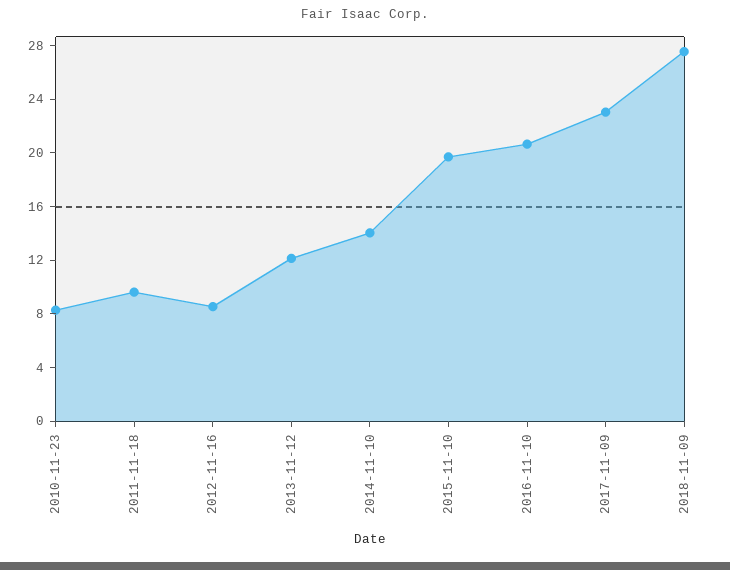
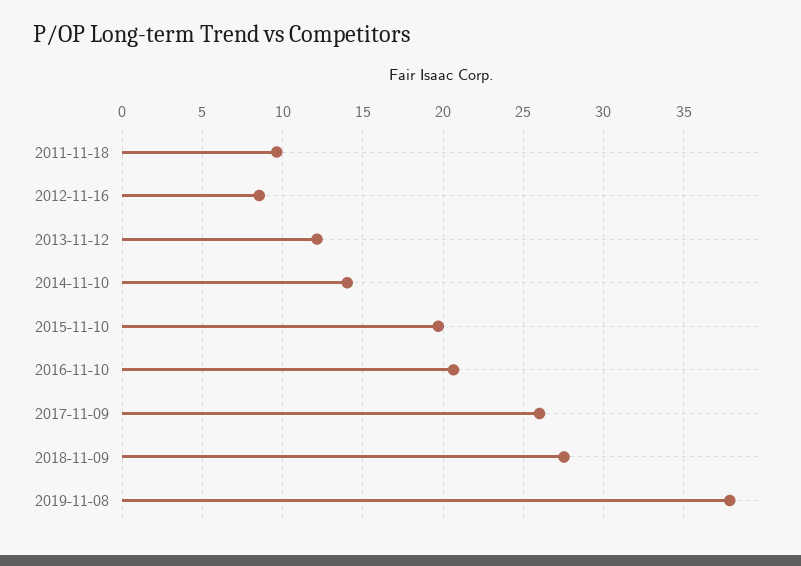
2010-11-23: 8 -> none
2017-11-09: 23 -> 26
2019-11-08: none -> 38

